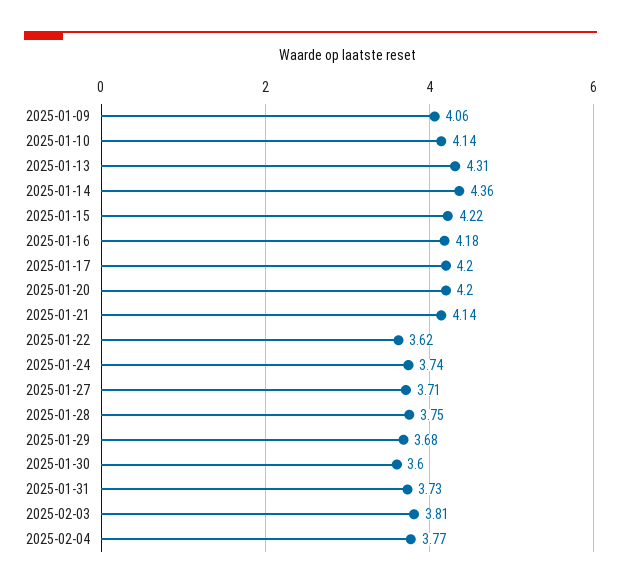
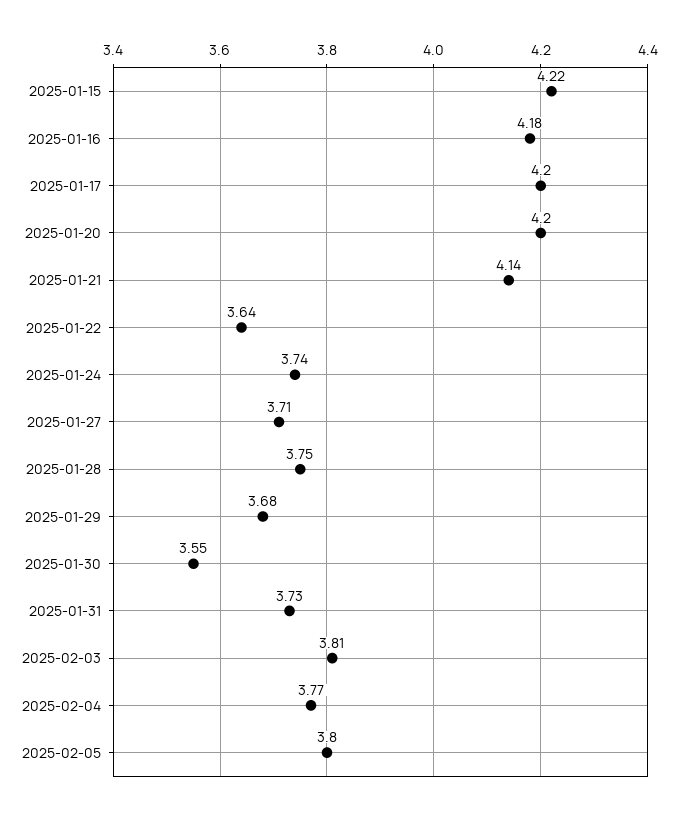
2025-01-09: 4.06 -> none
2025-01-10: 4.14 -> none
2025-01-13: 4.31 -> none
2025-01-14: 4.36 -> none
2025-01-22: 3.62 -> 3.64
2025-01-30: 3.6 -> 3.55
2025-02-05: none -> 3.8

